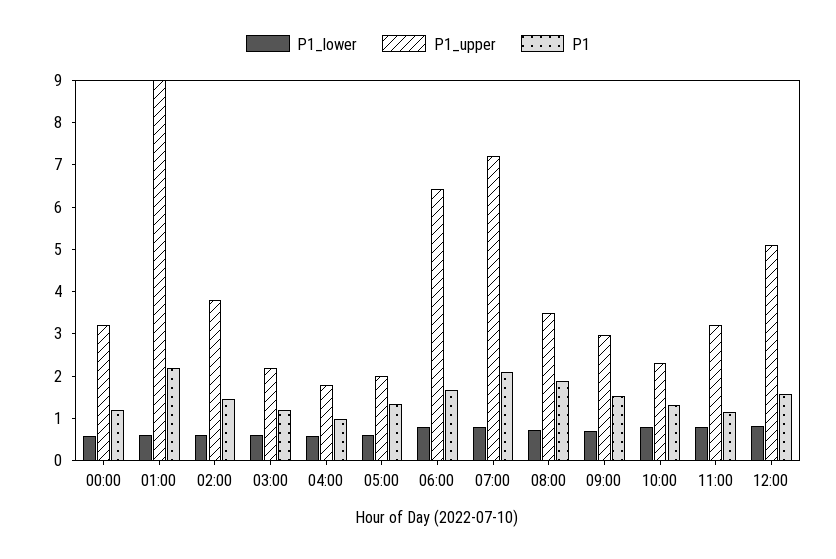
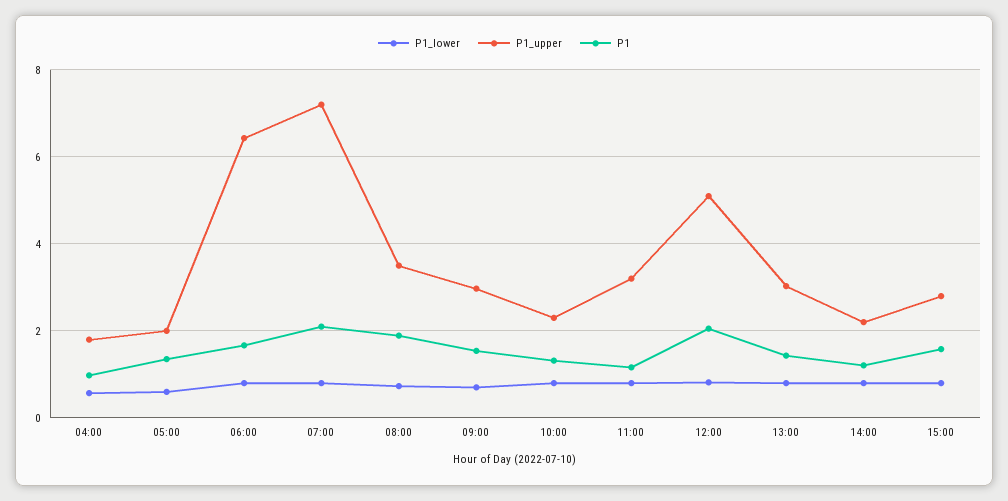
P1_lower, 00:00: 0.6 -> none
P1_upper, 00:00: 3.2 -> none
P1, 00:00: 1.2 -> none
P1_lower, 01:00: 0.6 -> none
P1_upper, 01:00: 9 -> none
P1, 01:00: 2.2 -> none
P1_lower, 02:00: 0.6 -> none
P1_upper, 02:00: 3.8 -> none
P1, 02:00: 1.4 -> none
P1_lower, 03:00: 0.6 -> none
P1_upper, 03:00: 2.2 -> none
P1, 03:00: 1.2 -> none
P1, 12:00: 1.6 -> 2
P1_lower, 13:00: none -> 0.8
P1_upper, 13:00: none -> 3
P1, 13:00: none -> 1.4
P1_lower, 14:00: none -> 0.8
P1_upper, 14:00: none -> 2.2
P1, 14:00: none -> 1.2
P1_lower, 15:00: none -> 0.8
P1_upper, 15:00: none -> 2.8
P1, 15:00: none -> 1.6

